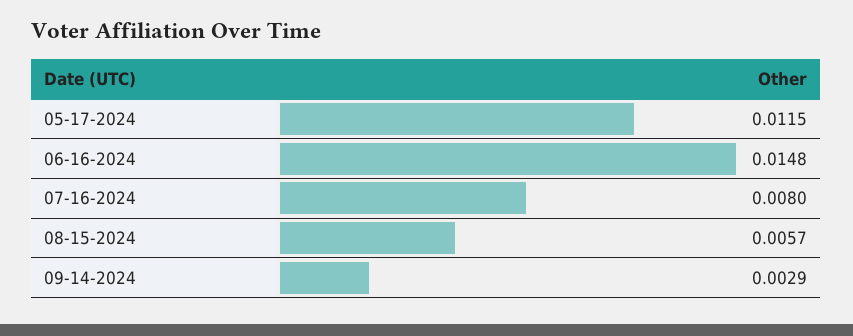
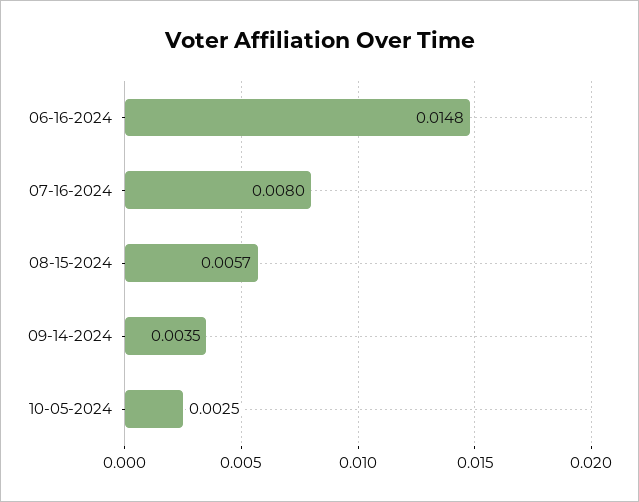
05-17-2024: 0.0115 -> none
09-14-2024: 0.0029 -> 0.0035
10-05-2024: none -> 0.0025

